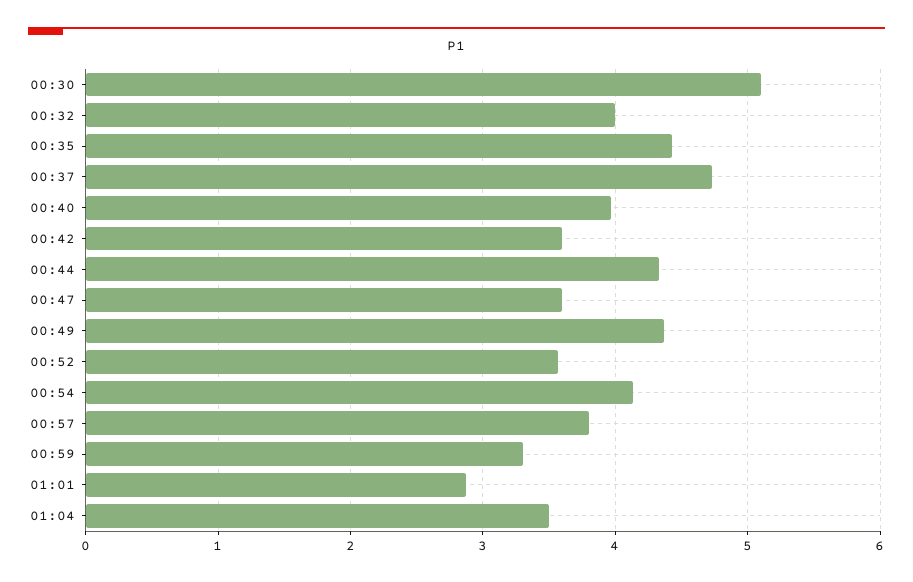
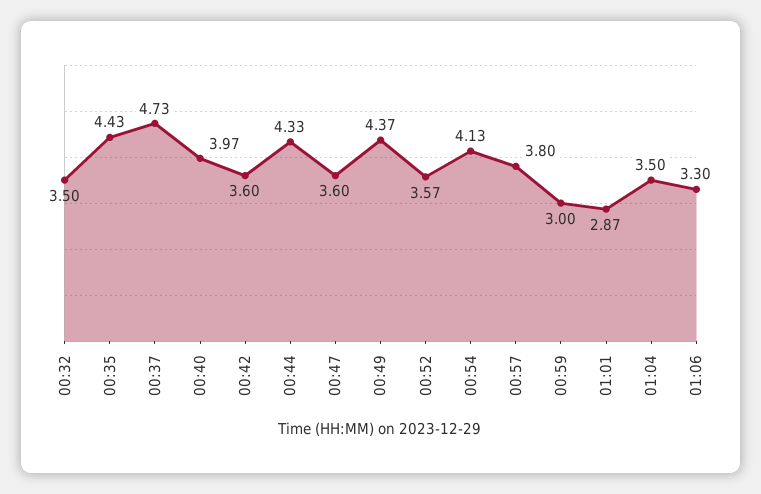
00:30: 5.1 -> none
00:32: 4 -> 3.5
00:59: 3.3 -> 3
01:06: none -> 3.3

